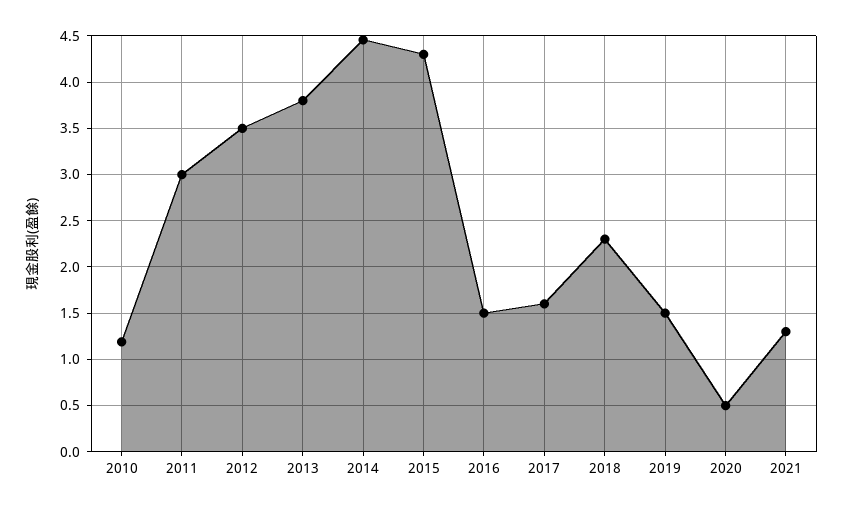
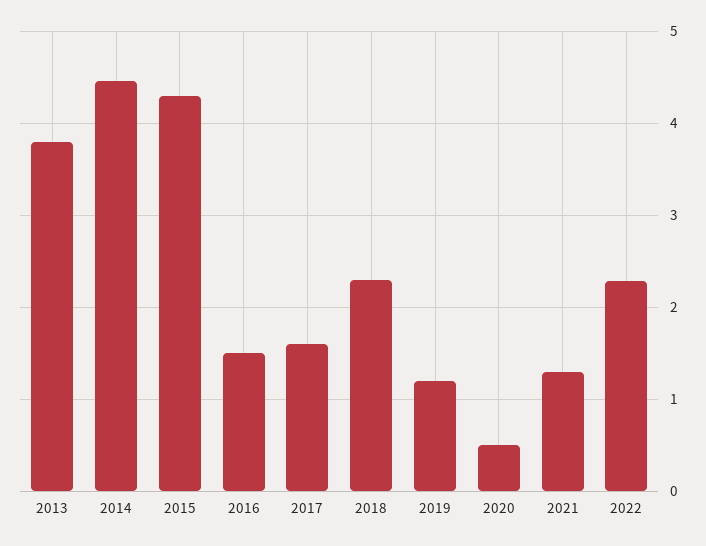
2010: 1.2 -> none
2011: 3 -> none
2012: 3.5 -> none
2019: 1.5 -> 1.2
2022: none -> 2.3

